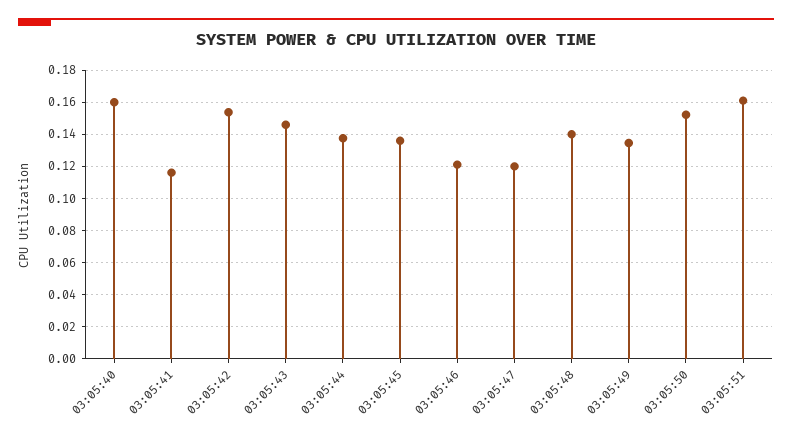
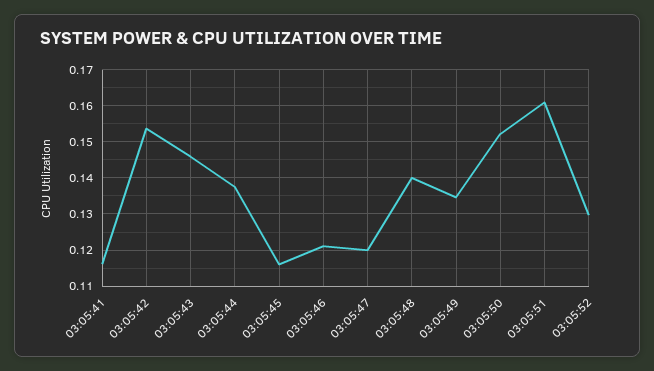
03:05:40: 0.16 -> none
03:05:45: 0.135 -> 0.116
03:05:52: none -> 0.13

